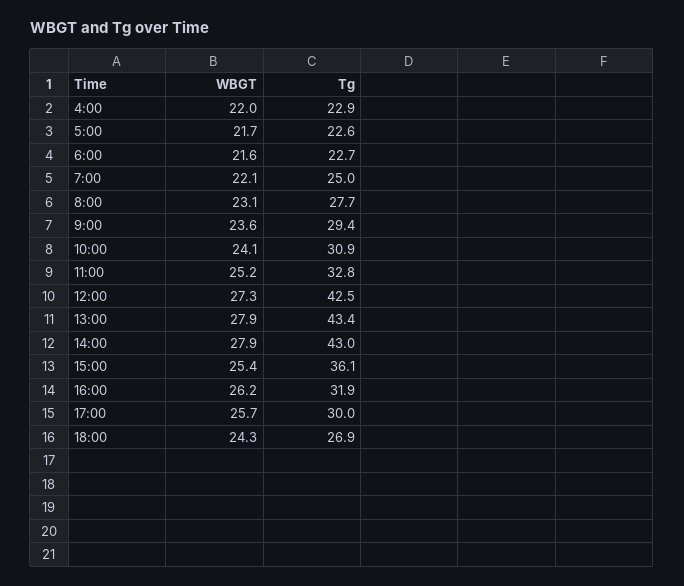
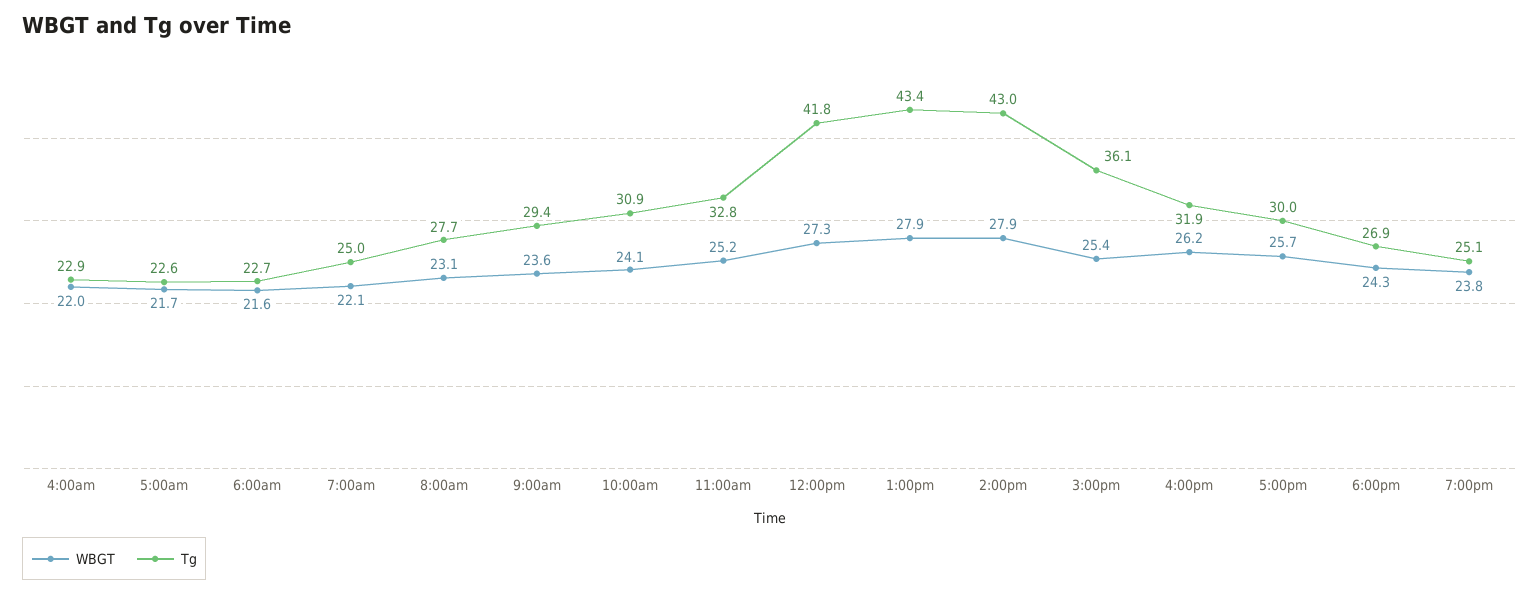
Tg, 12:00: 42.5 -> 41.8
WBGT, 7:00pm: none -> 23.8
Tg, 7:00pm: none -> 25.1

